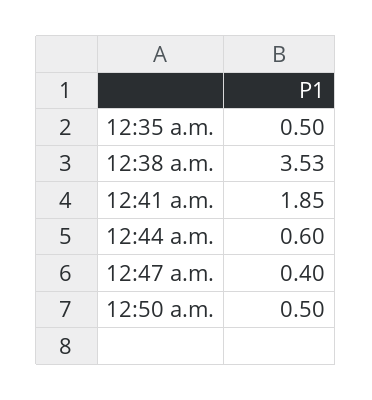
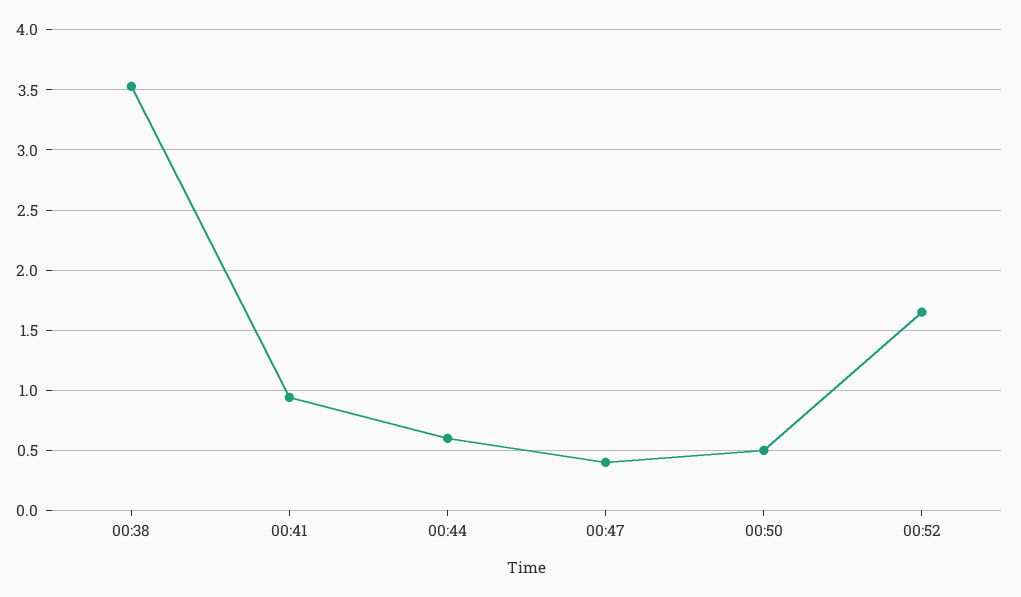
12:35 a.m.: 0.5 -> none
12:41 a.m.: 1.85 -> 0.95
00:52: none -> 1.65

